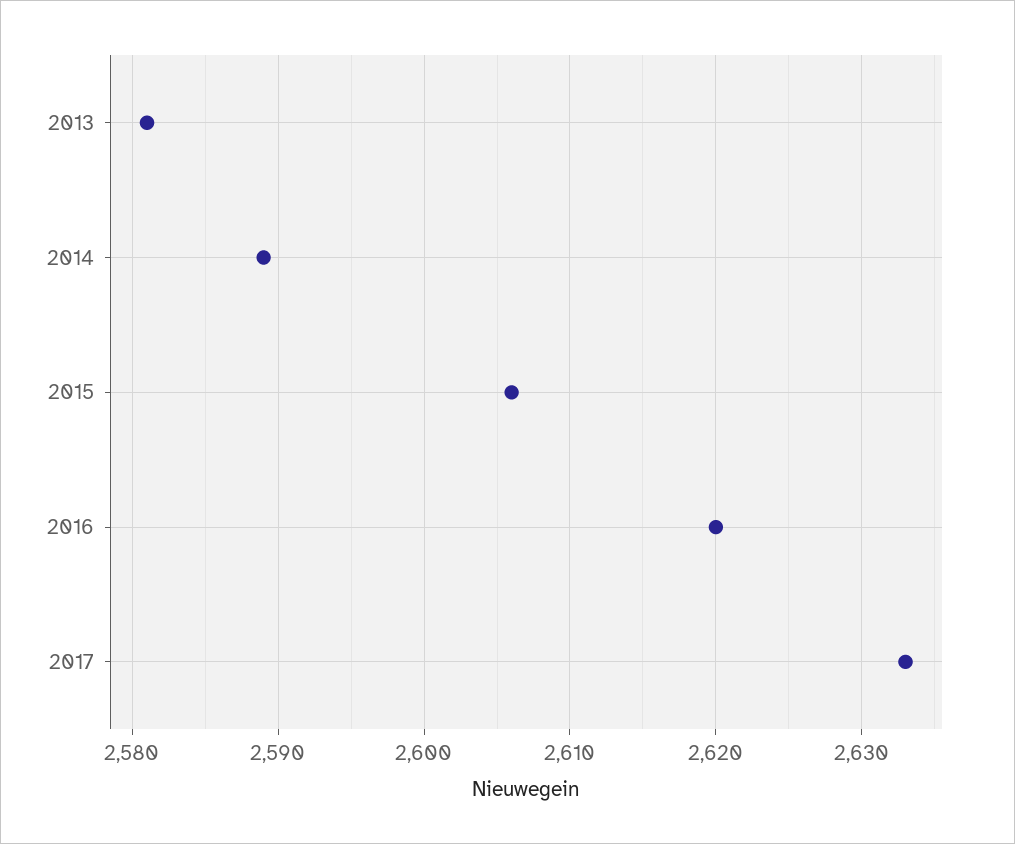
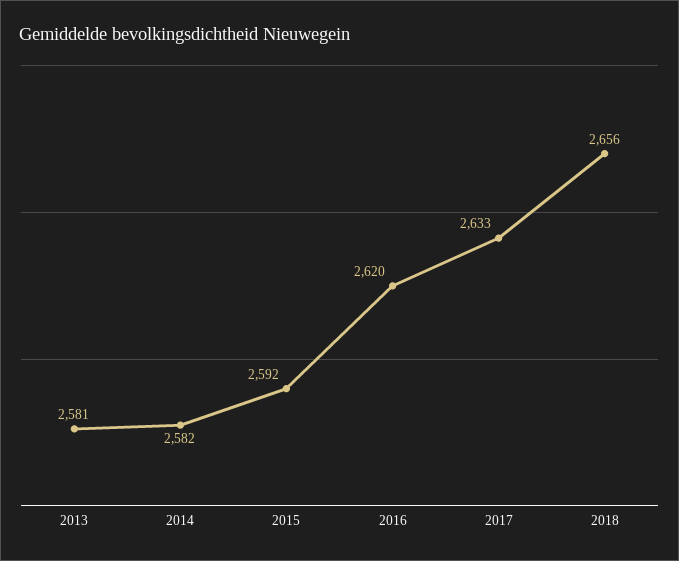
2014: 2589 -> 2582
2015: 2606 -> 2592
2018: none -> 2656

